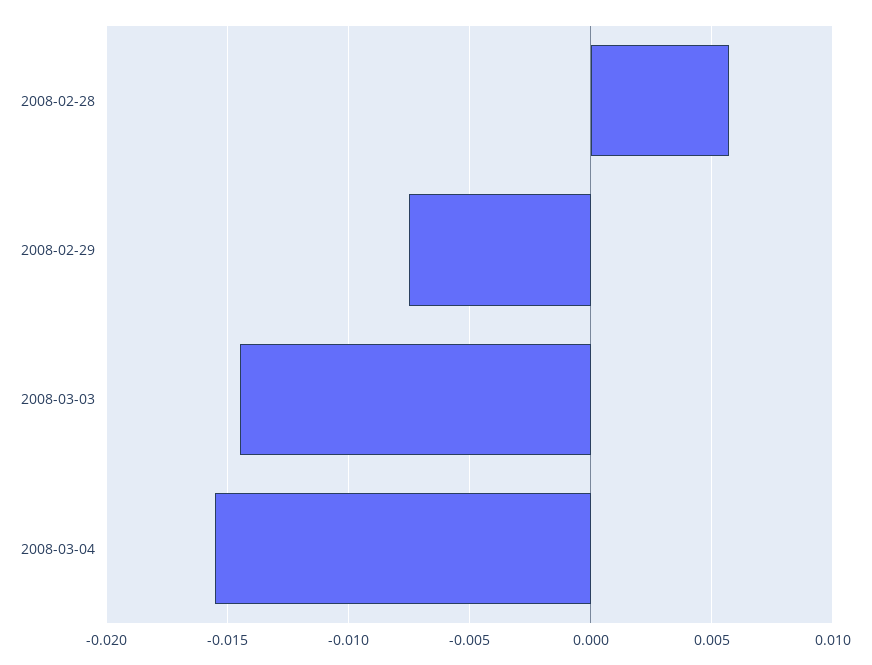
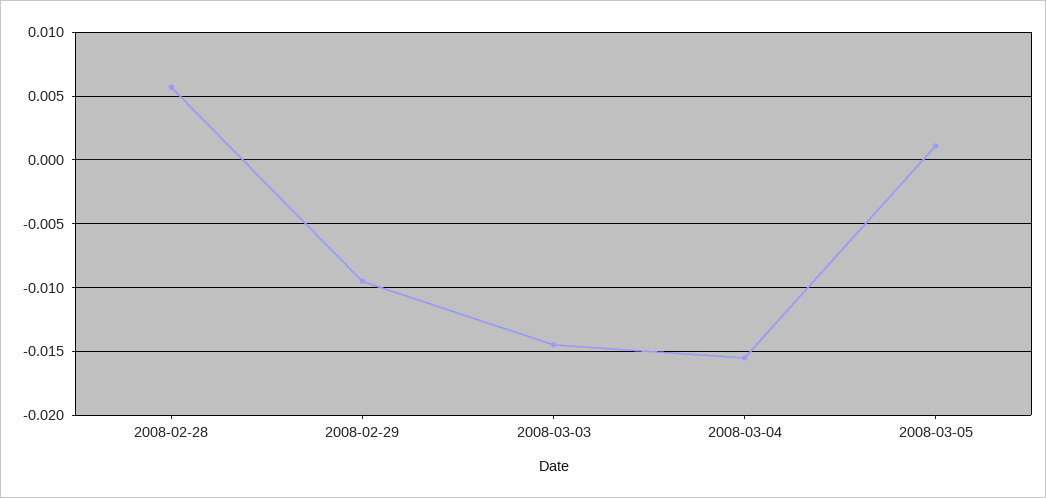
2008-02-29: -0.0075 -> -0.0095
2008-03-05: none -> 0.001

